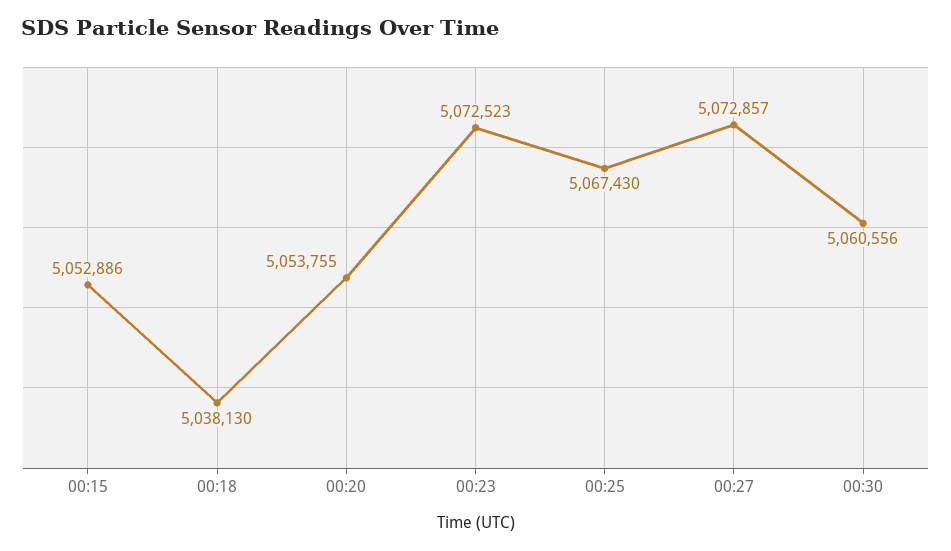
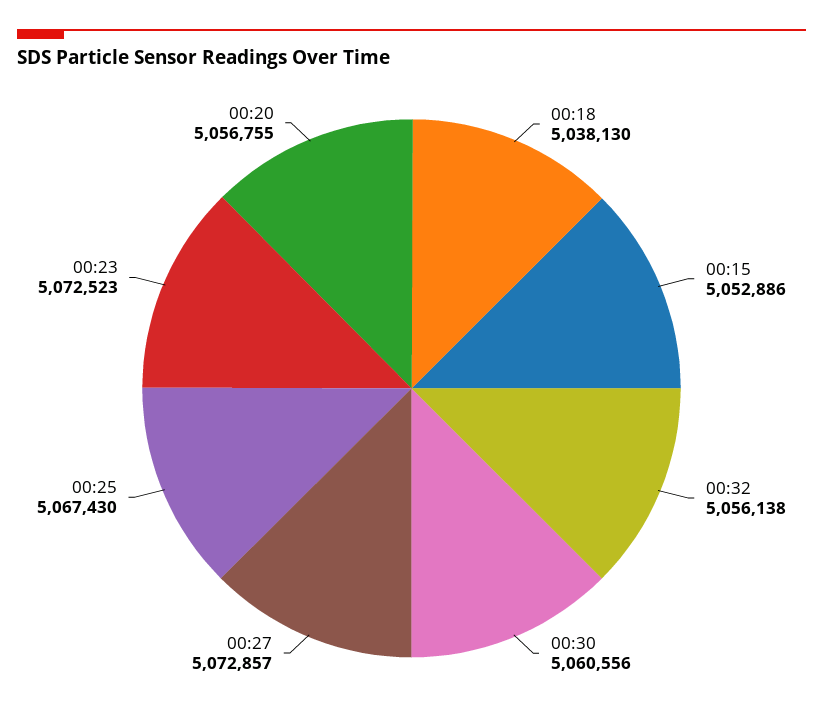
00:20: 5053755 -> 5056755
00:32: none -> 5056138

